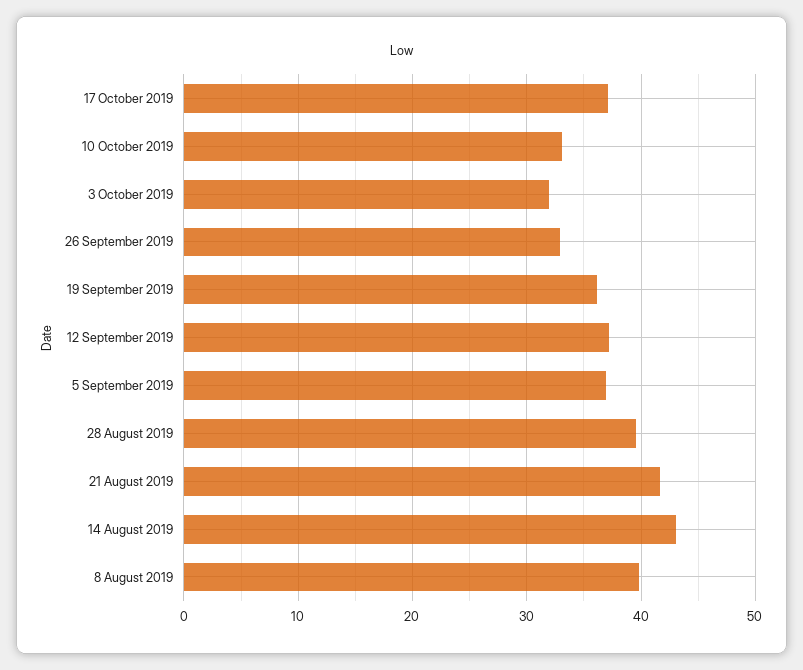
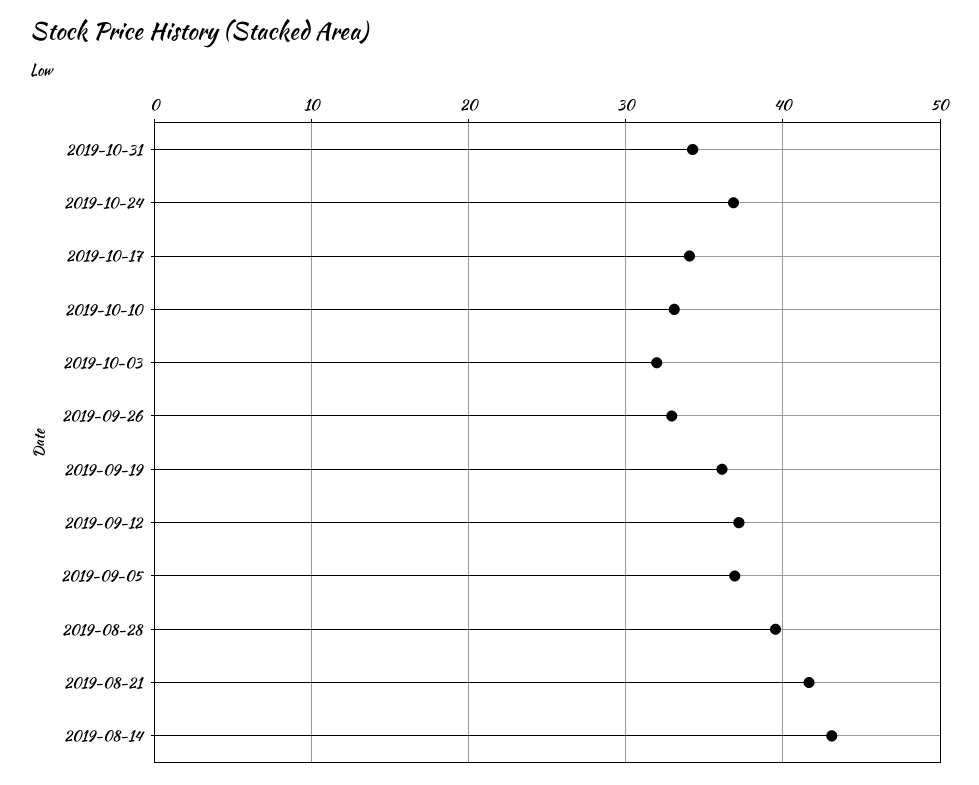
17 October 2019: 37 -> 34
8 August 2019: 40 -> none
2019-10-31: none -> 34
2019-10-24: none -> 37

